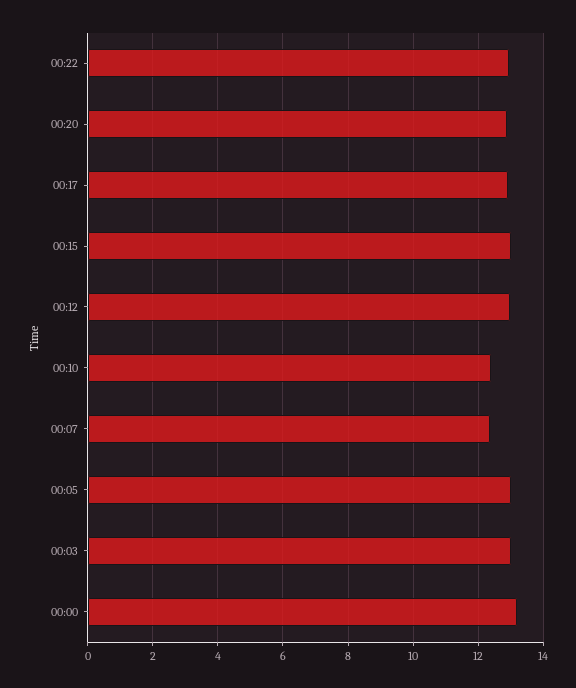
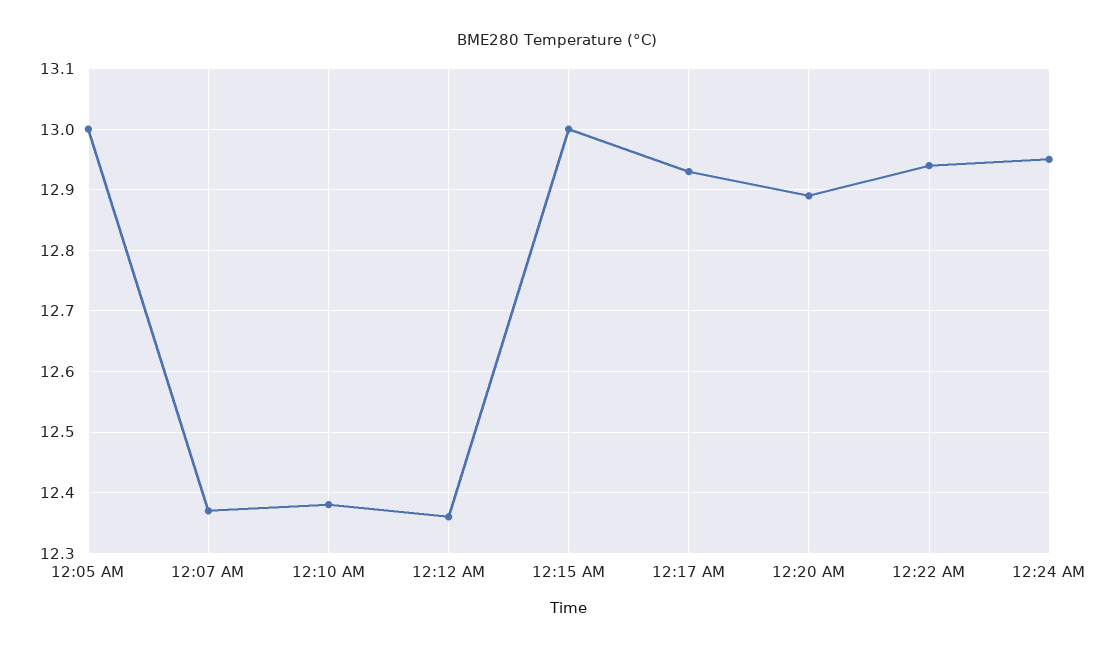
00:12: 13 -> 12.36
00:03: 13 -> none
00:00: 13.2 -> none
12:24 AM: none -> 12.95

